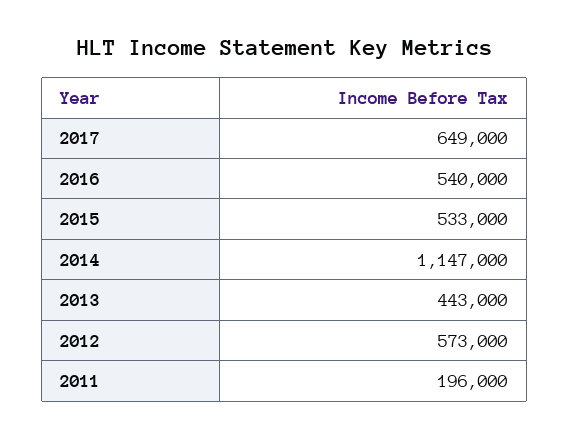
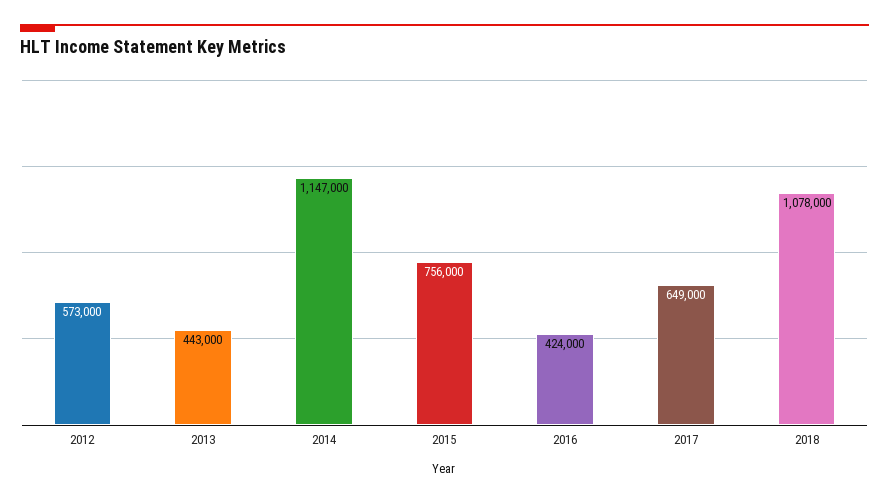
2016: 540000 -> 424000
2015: 533000 -> 756000
2011: 196000 -> none
2018: none -> 1078000

